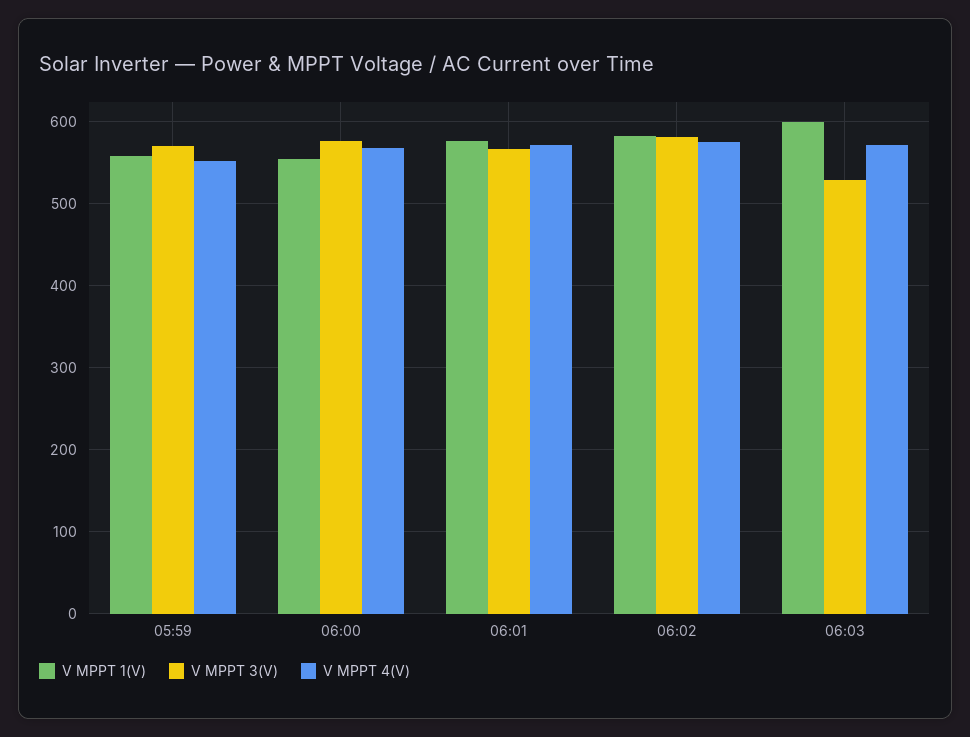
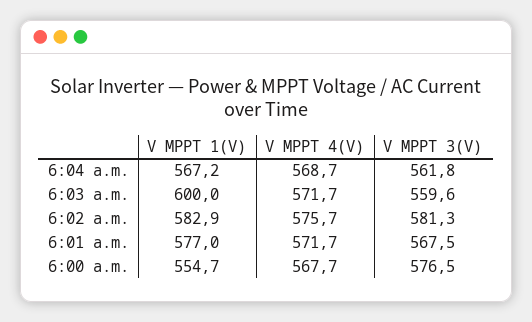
V MPPT 1(V), 05:59: 560 -> none
V MPPT 3(V), 05:59: 570 -> none
V MPPT 4(V), 05:59: 550 -> none
V MPPT 3(V), 06:03: 530 -> 559.6
V MPPT 1(V), 6:04 a.m.: none -> 567.2
V MPPT 4(V), 6:04 a.m.: none -> 568.7
V MPPT 3(V), 6:04 a.m.: none -> 561.8

